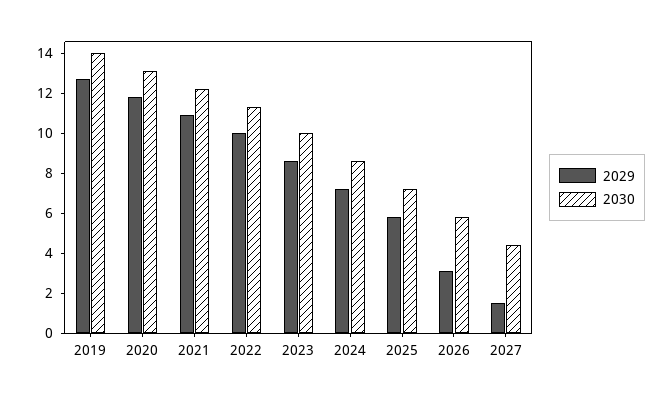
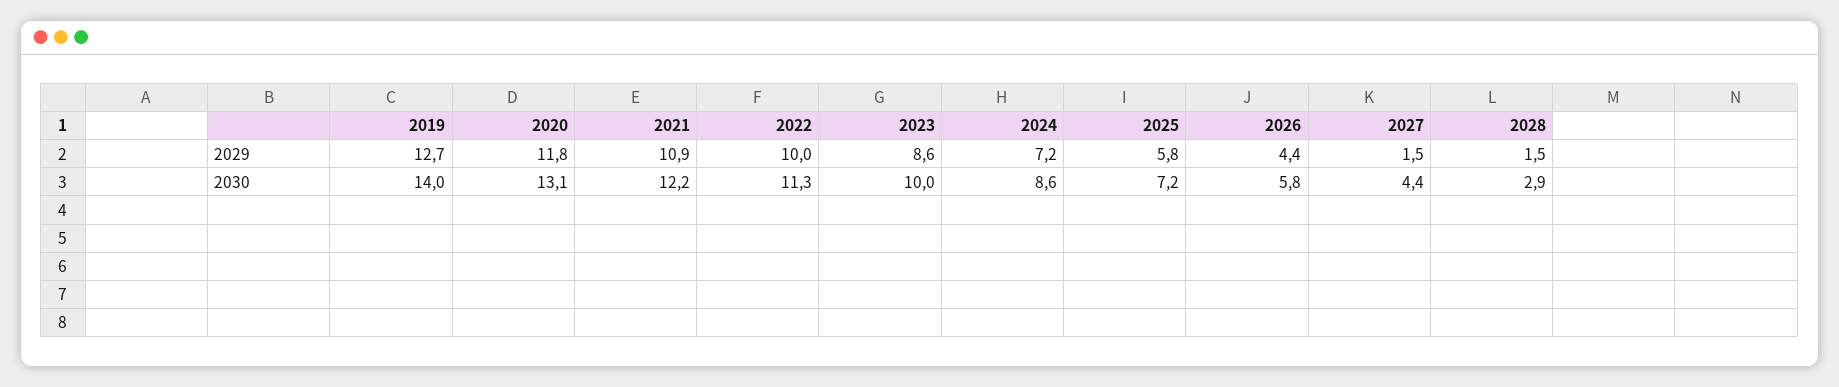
2029, 2026: 3 -> 4.4
2029, 2028: none -> 1.5
2030, 2028: none -> 2.9

